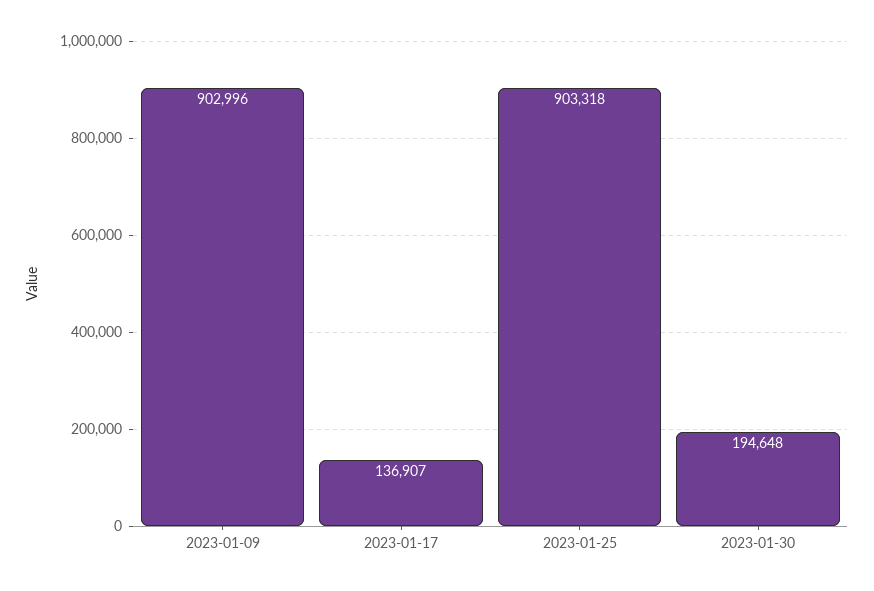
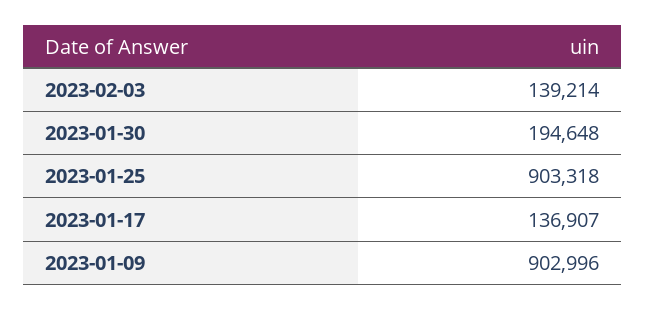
2023-02-03: none -> 139214

